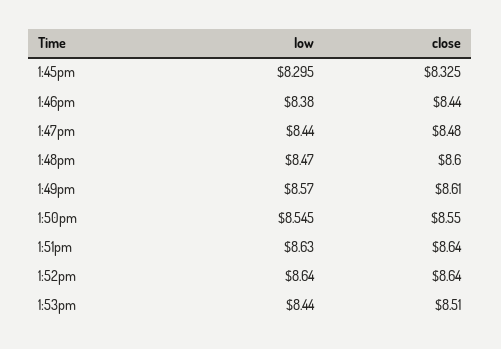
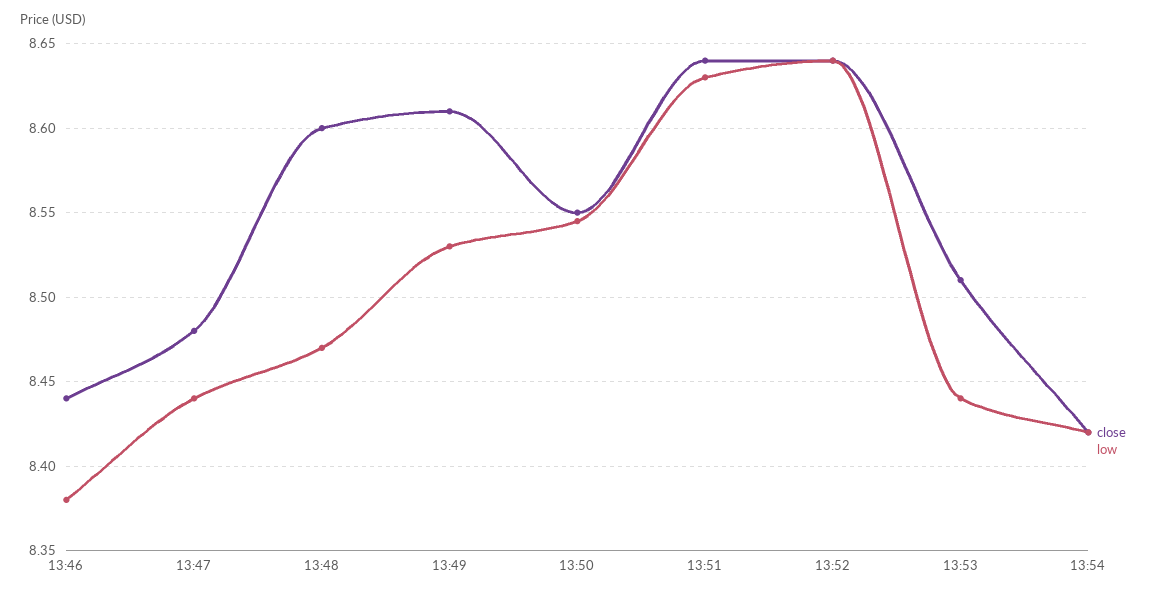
low, 1:45pm: 8.295 -> none
close, 1:45pm: 8.325 -> none
low, 1:49pm: 8.57 -> 8.53
close, 13:54: none -> 8.42
low, 13:54: none -> 8.42

